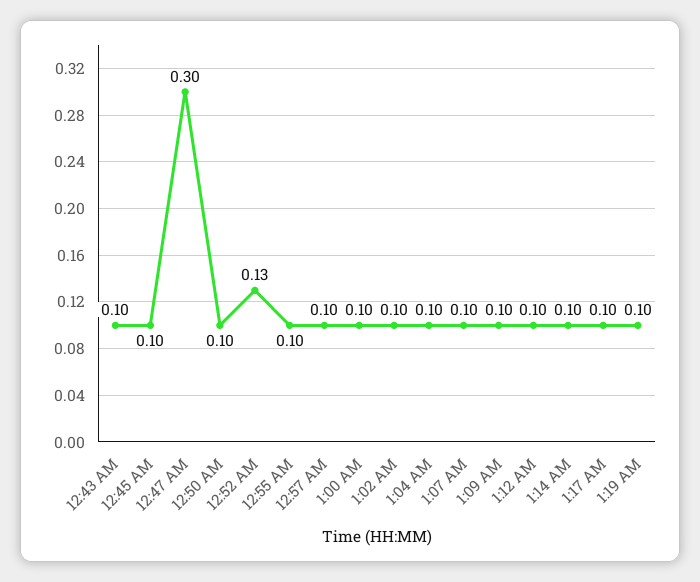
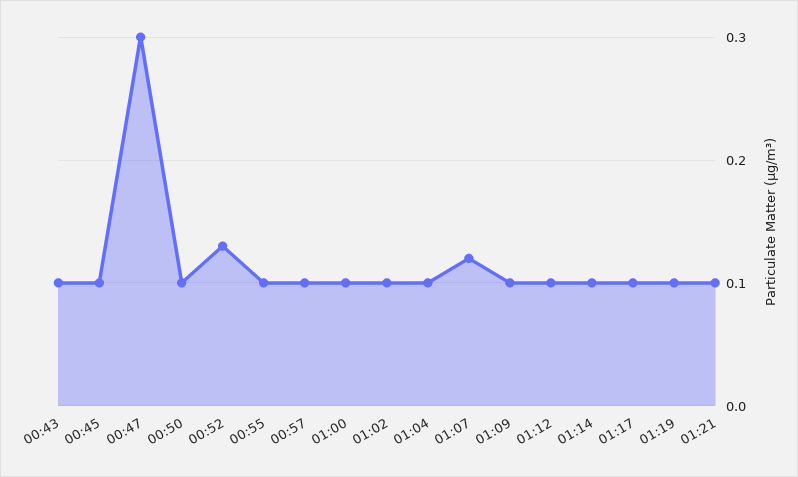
1:07 AM: 0.1 -> 0.12
01:21: none -> 0.1

